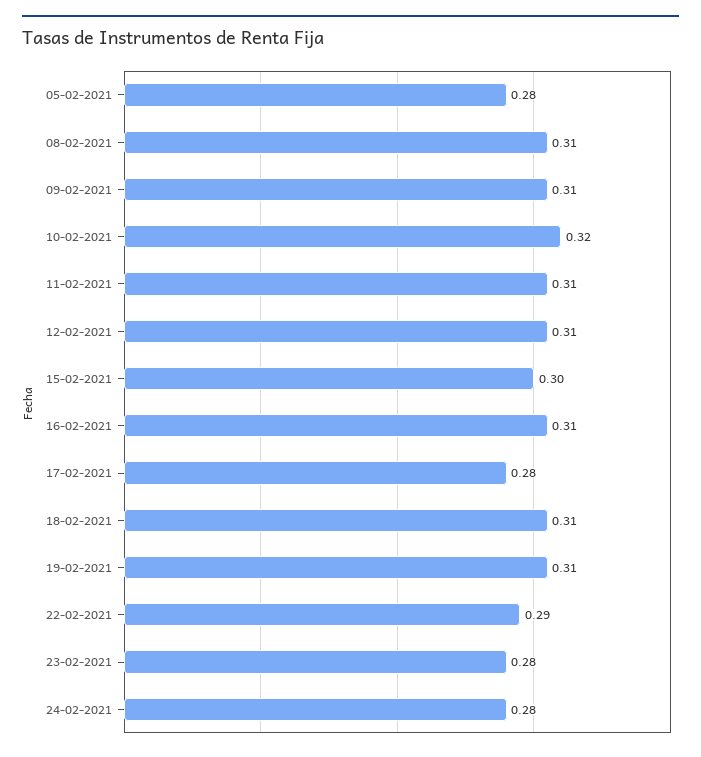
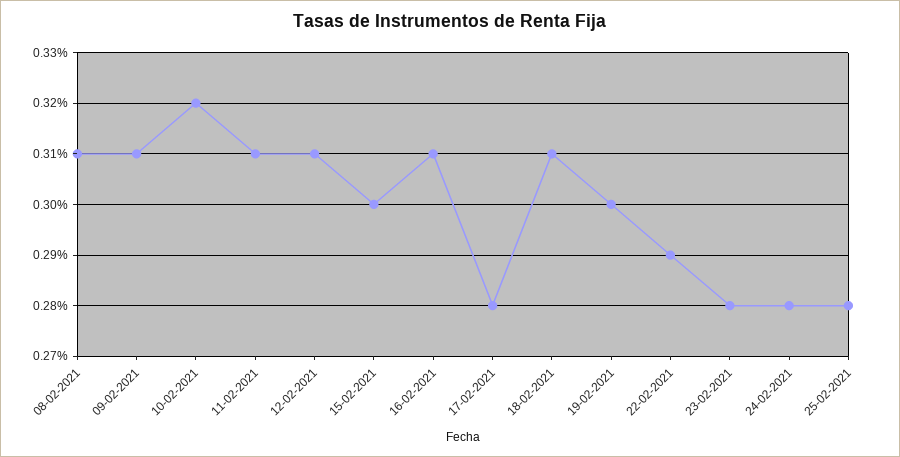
05-02-2021: 0.28 -> none
19-02-2021: 0.31 -> 0.3
25-02-2021: none -> 0.28

